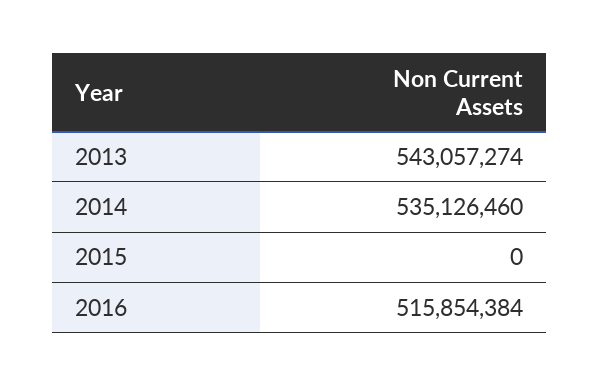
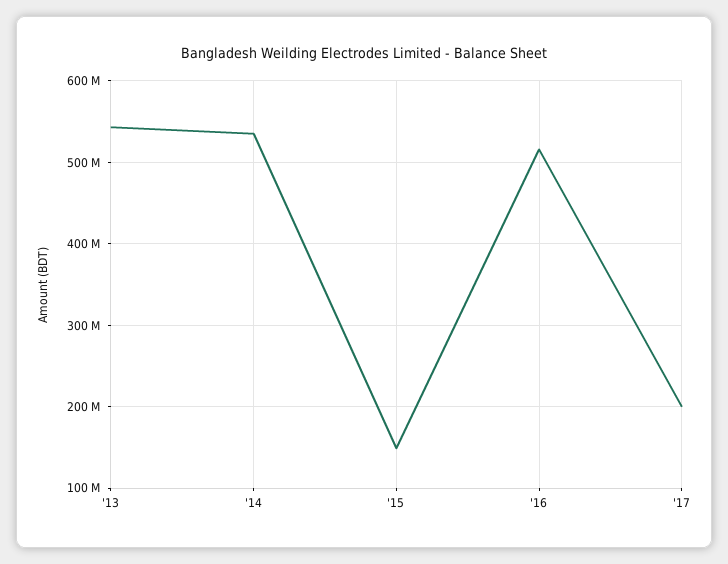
2015: 0 -> 150000000
'17: none -> 200000000

